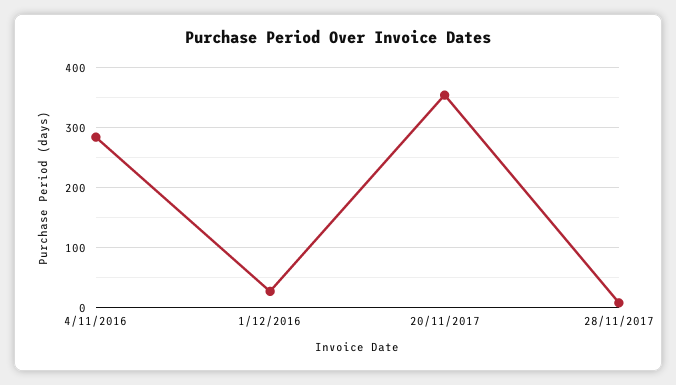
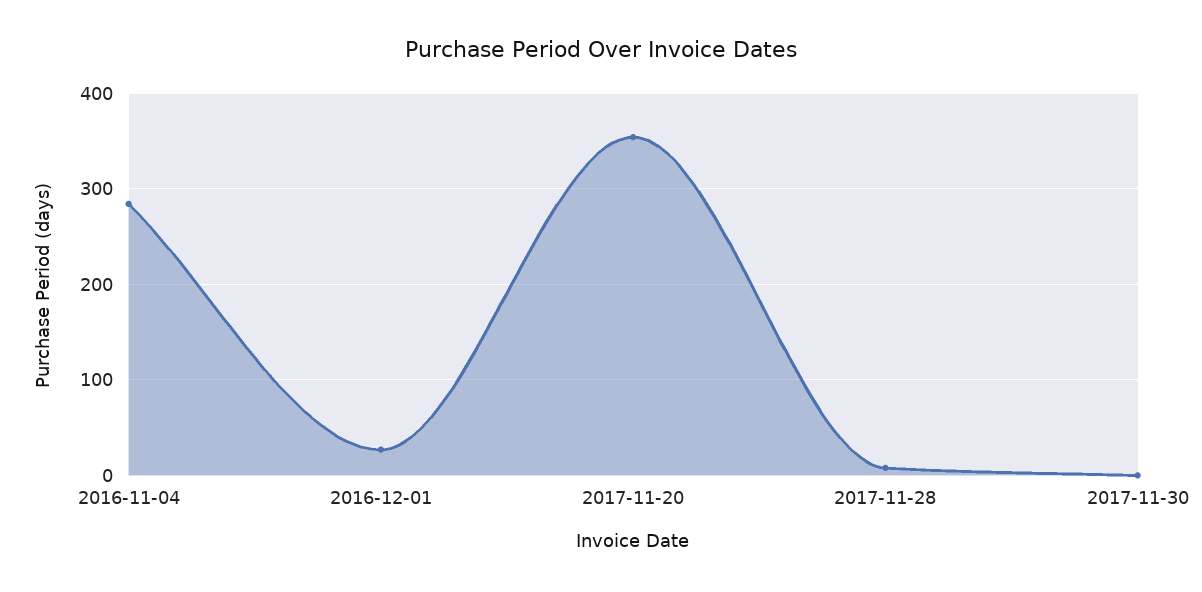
2017-11-30: none -> 0

